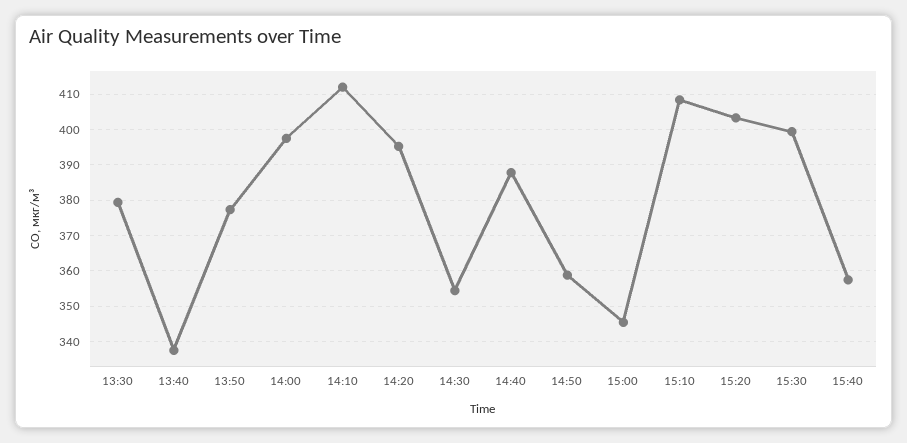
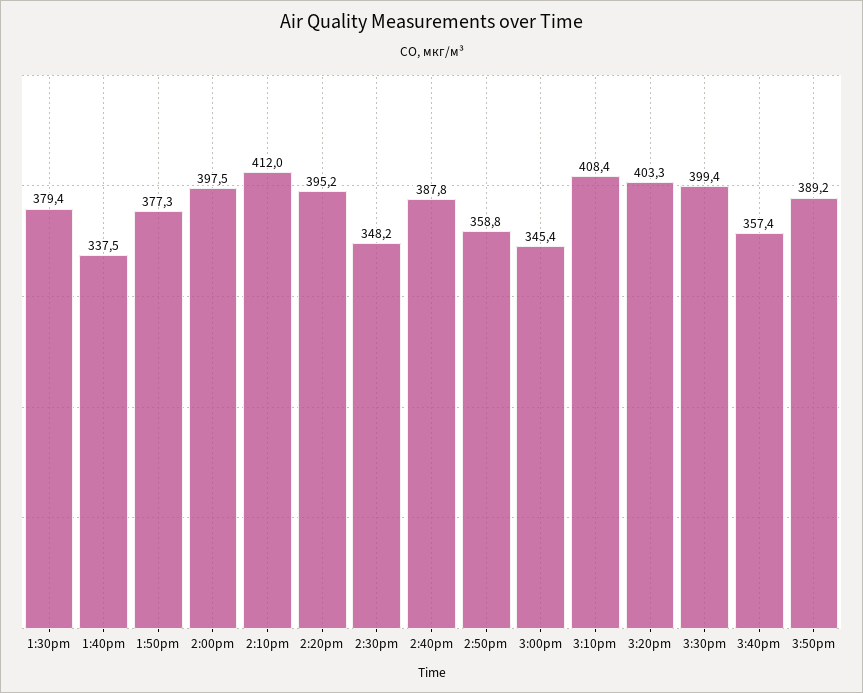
14:30: 354 -> 348.2
3:50pm: none -> 389.2

